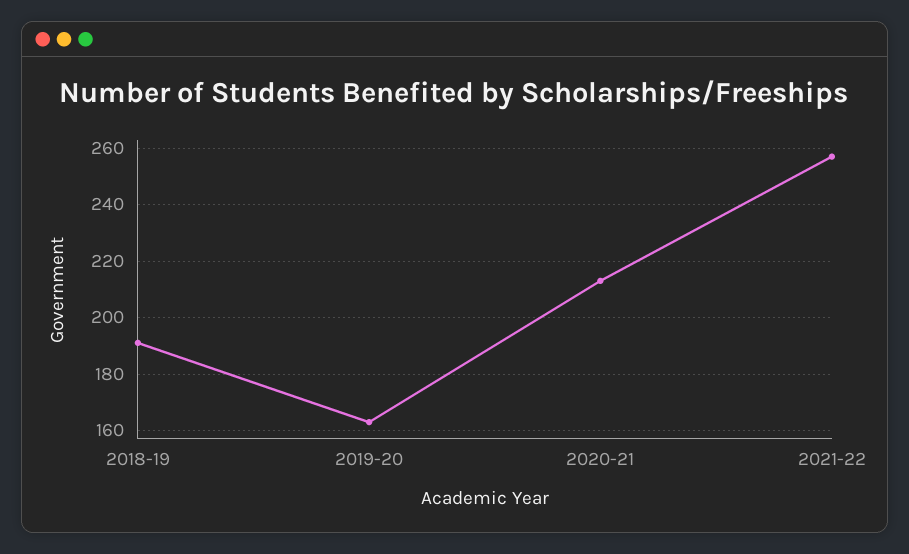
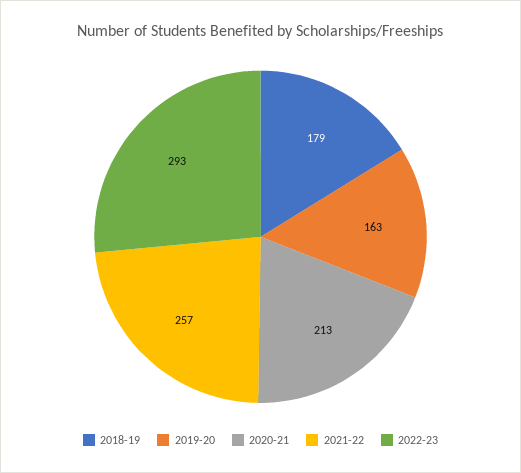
2018-19: 190 -> 179
2022-23: none -> 293

